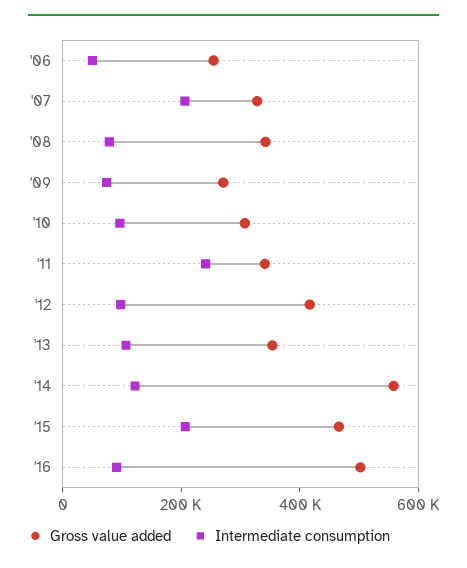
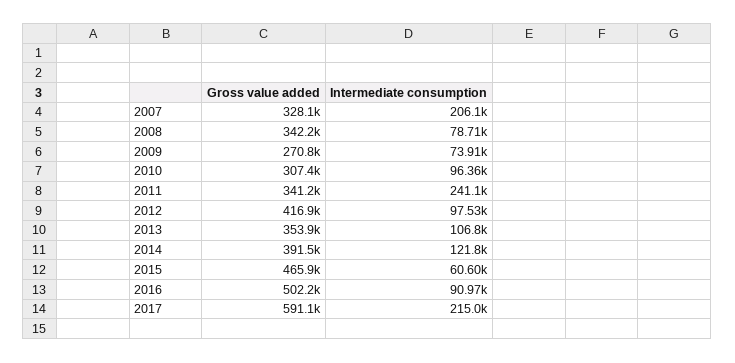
Gross value added, '06: 250000 -> none
Intermediate consumption, '06: 50000 -> none
Gross value added, '14: 550000 -> 391500
Intermediate consumption, '15: 200000 -> 60600
Gross value added, 2017: none -> 591100
Intermediate consumption, 2017: none -> 215000

